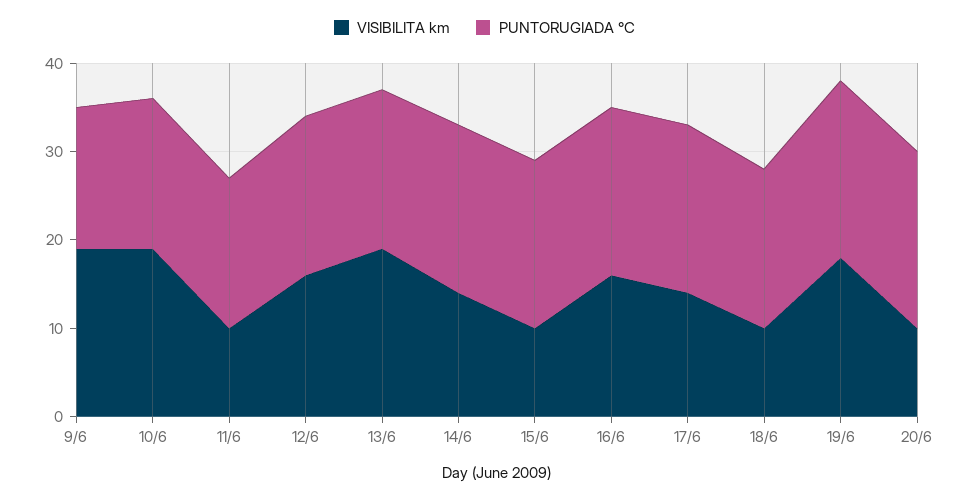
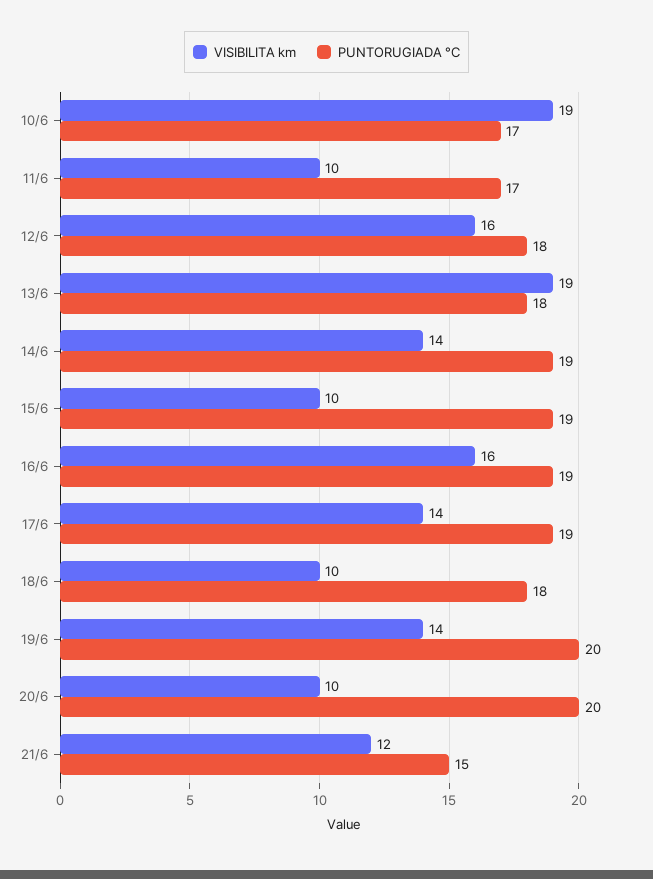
VISIBILITA km, 9/6: 19 -> none
PUNTORUGIADA °C, 9/6: 16 -> none
VISIBILITA km, 19/6: 18 -> 14
VISIBILITA km, 21/6: none -> 12
PUNTORUGIADA °C, 21/6: none -> 15

